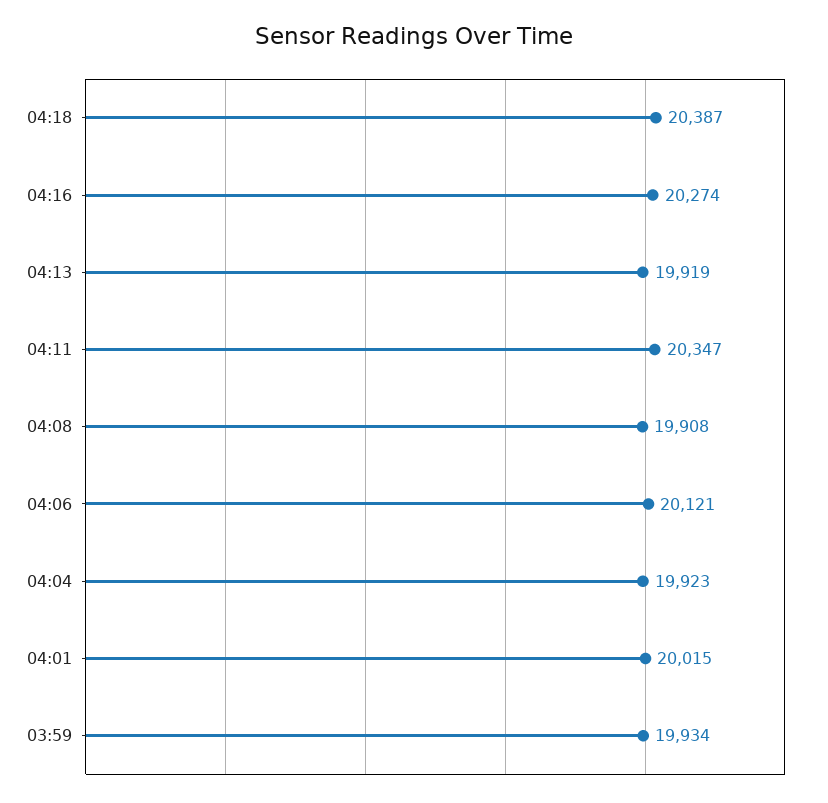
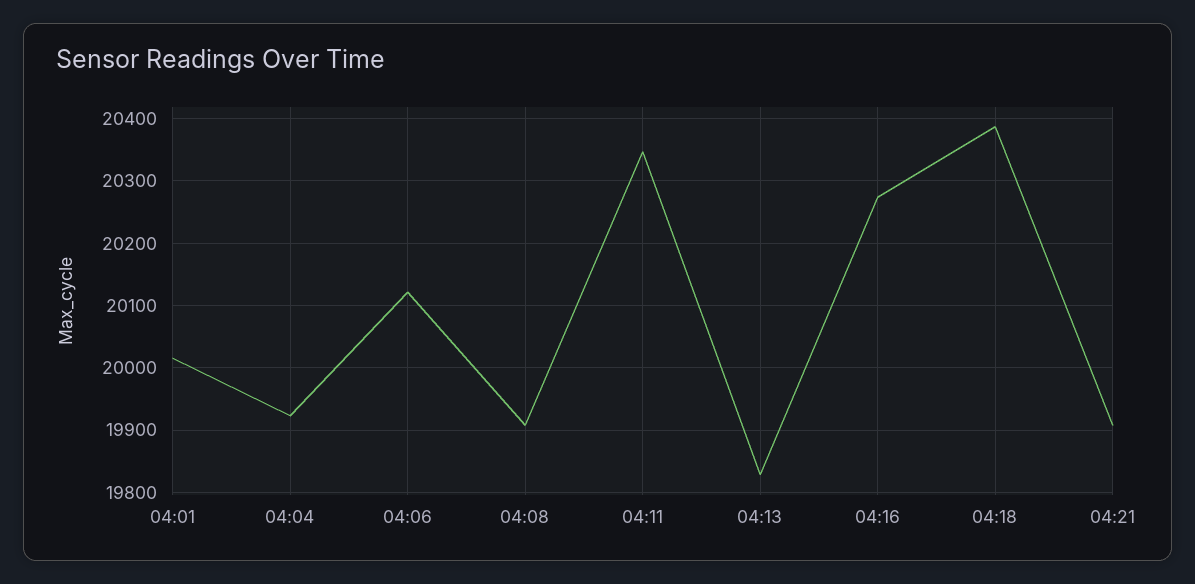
04:13: 19919 -> 19830
03:59: 19934 -> none
04:21: none -> 19910

